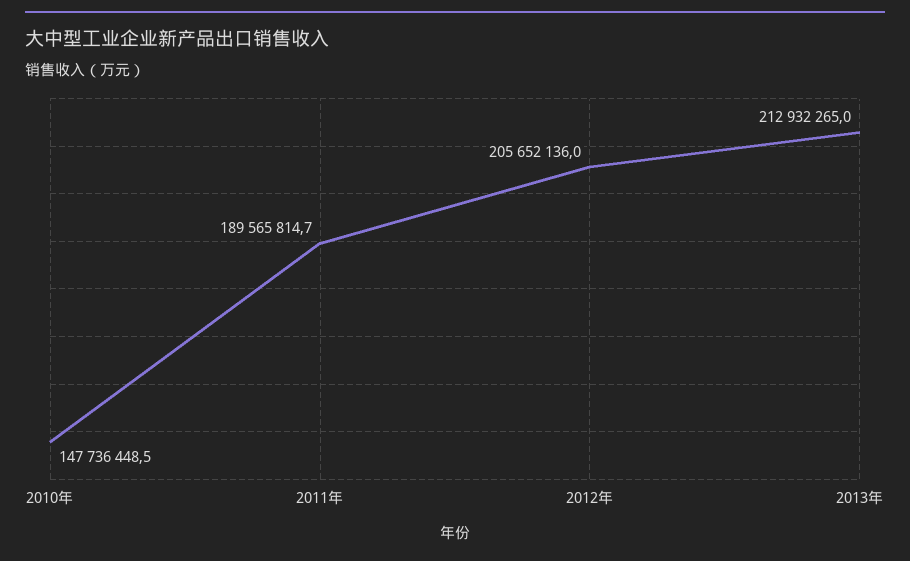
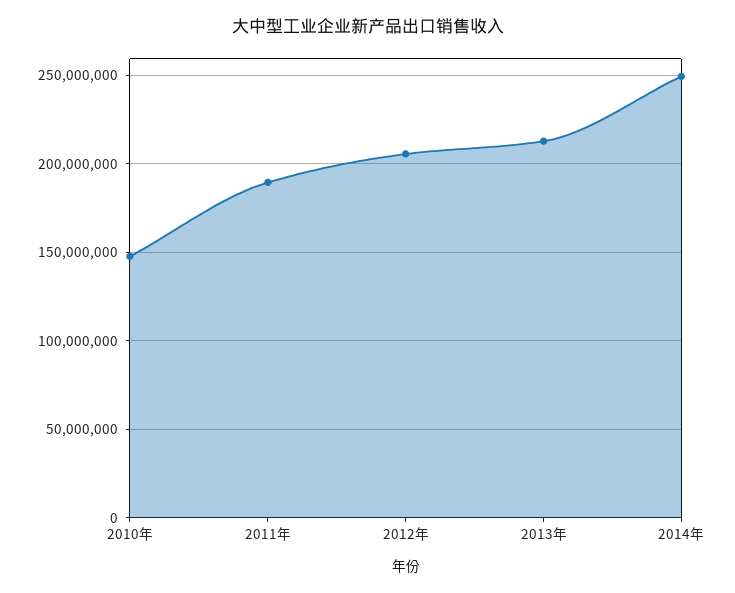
2014年: none -> 250000000

